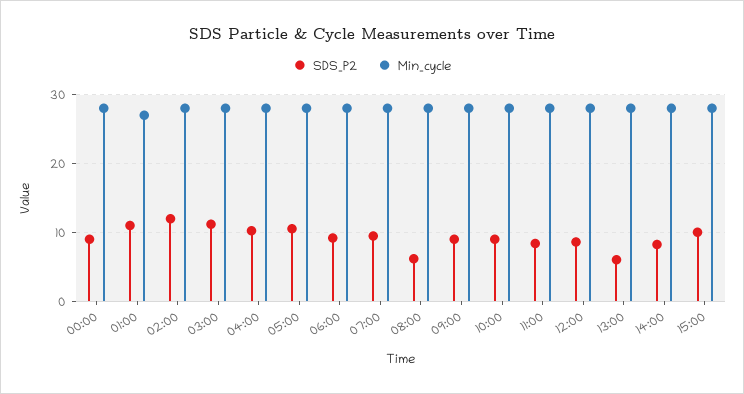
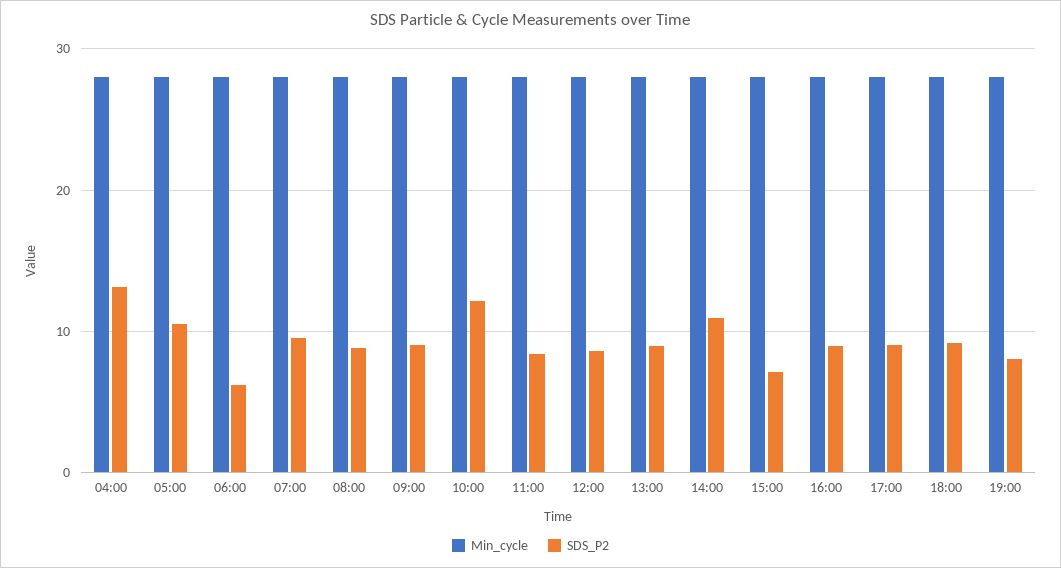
SDS_P2, 00:00: 9 -> none
Min_cycle, 00:00: 28 -> none
SDS_P2, 01:00: 11 -> none
Min_cycle, 01:00: 27 -> none
SDS_P2, 02:00: 12 -> none
Min_cycle, 02:00: 28 -> none
SDS_P2, 03:00: 11 -> none
Min_cycle, 03:00: 28 -> none
SDS_P2, 04:00: 10 -> 13
SDS_P2, 06:00: 9 -> 6
SDS_P2, 08:00: 6 -> 9
SDS_P2, 10:00: 9 -> 12
SDS_P2, 13:00: 6 -> 9
SDS_P2, 14:00: 8 -> 11
SDS_P2, 15:00: 10 -> 7
Min_cycle, 16:00: none -> 28
SDS_P2, 16:00: none -> 9
Min_cycle, 17:00: none -> 28
SDS_P2, 17:00: none -> 9
Min_cycle, 18:00: none -> 28
SDS_P2, 18:00: none -> 9
Min_cycle, 19:00: none -> 28
SDS_P2, 19:00: none -> 8

